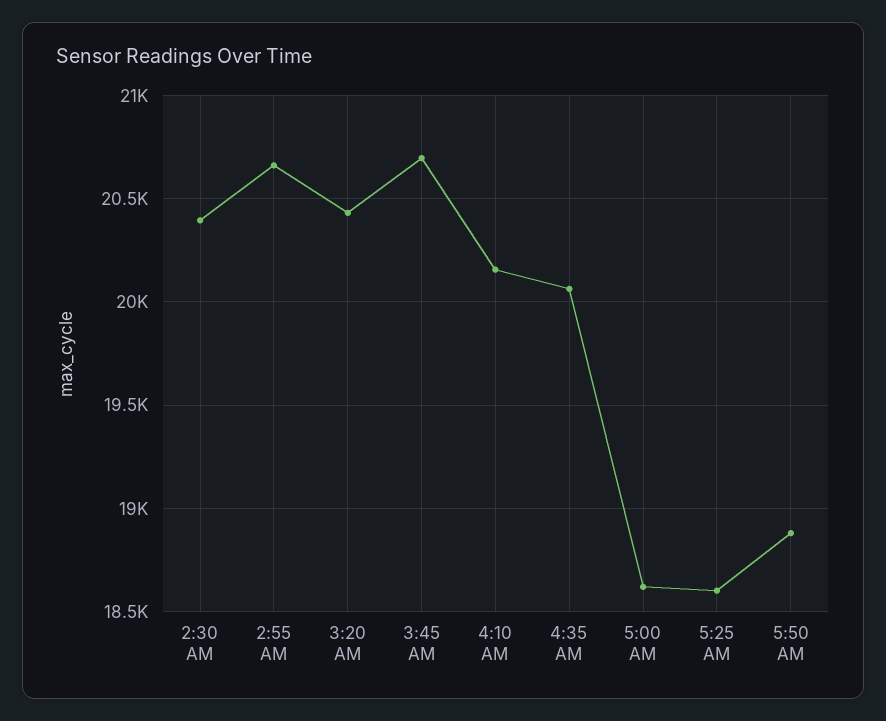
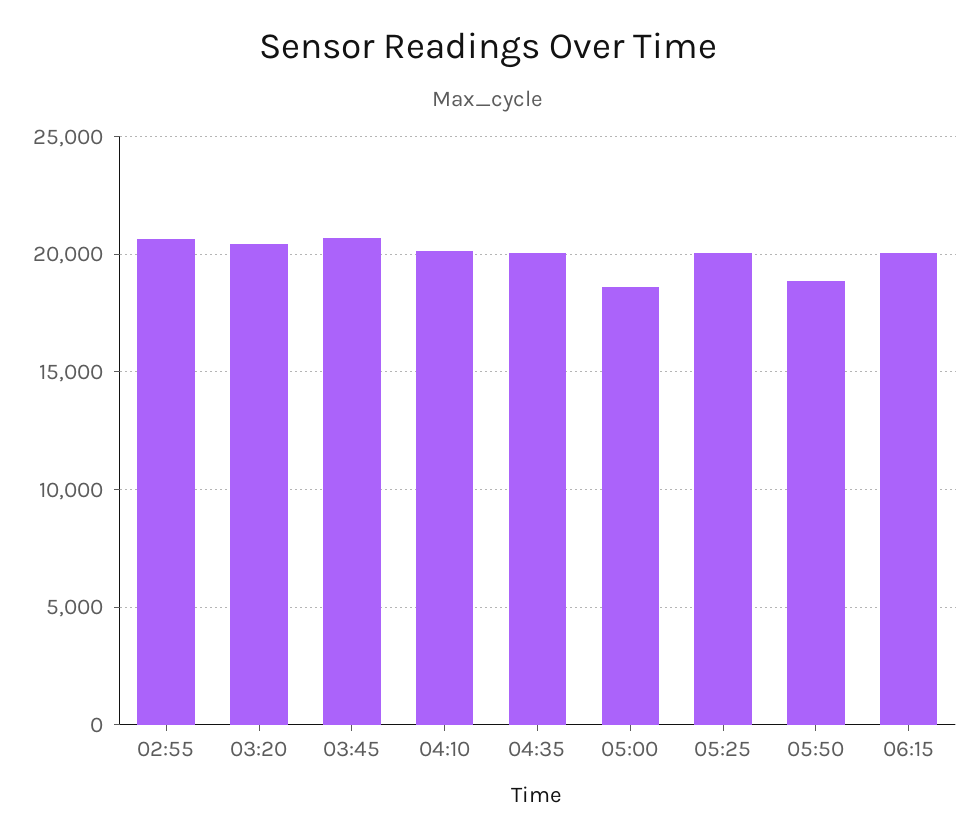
2:30 AM: 20400 -> none
5:25 AM: 18600 -> 20000
06:15: none -> 20000

